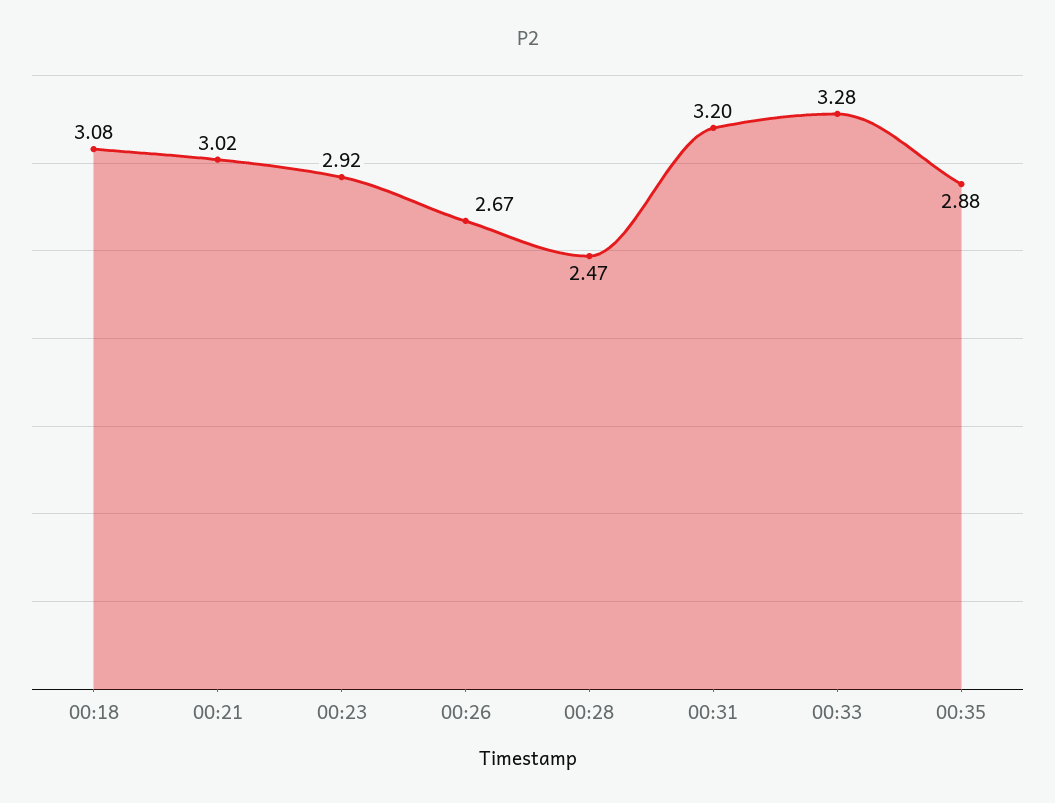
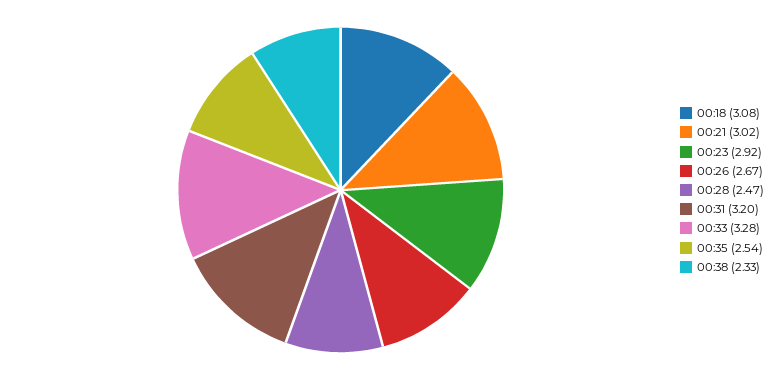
00:35: 2.88 -> 2.54
00:38: none -> 2.33

